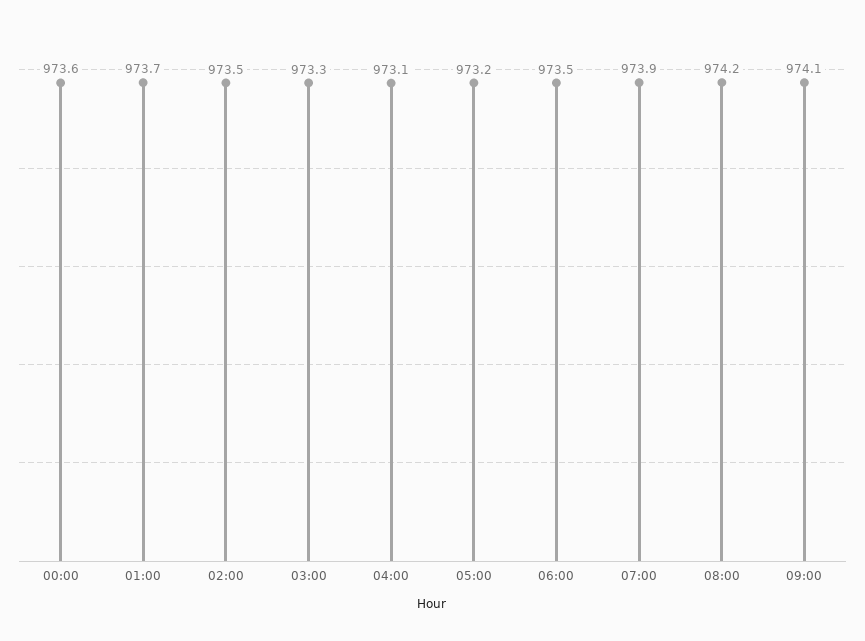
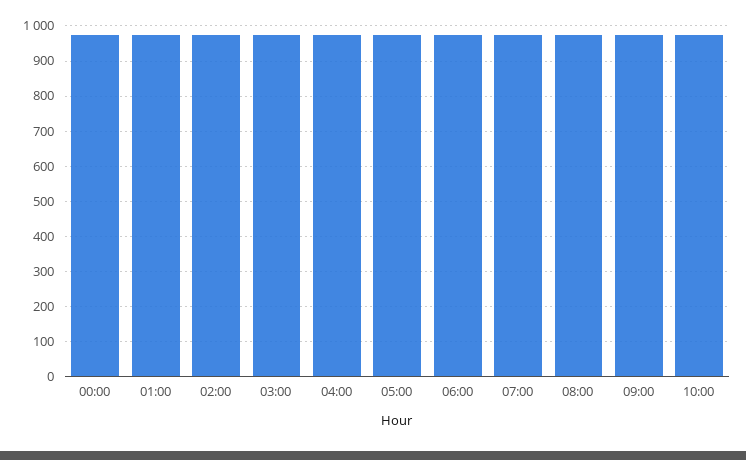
10:00: none -> 980

